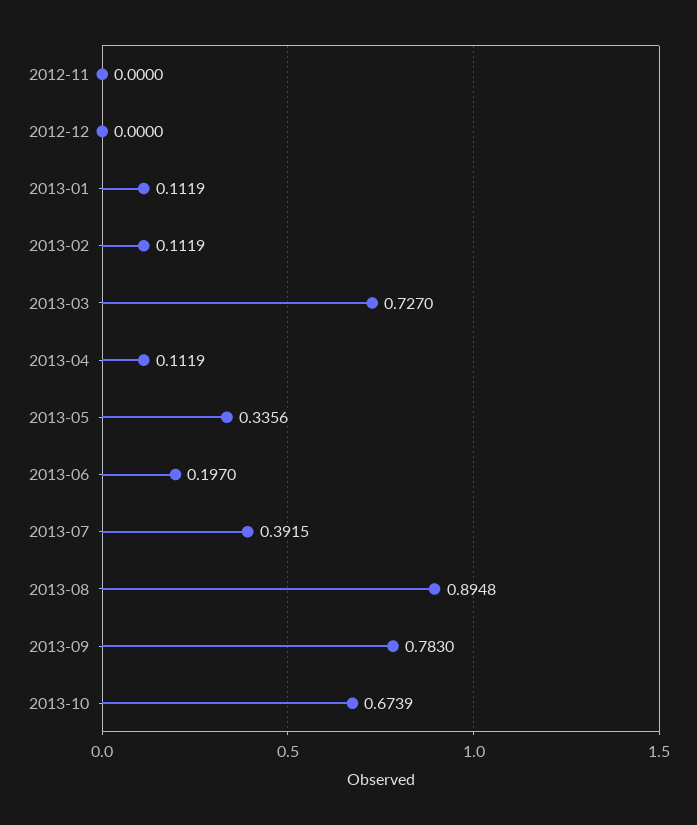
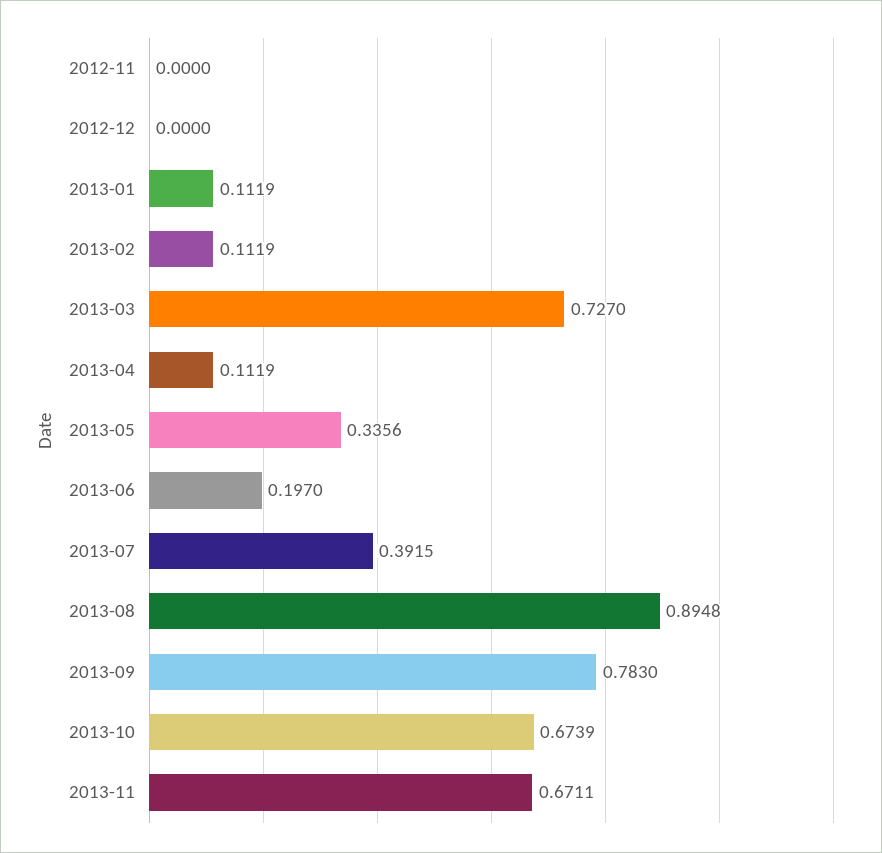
2013-11: none -> 0.6711

